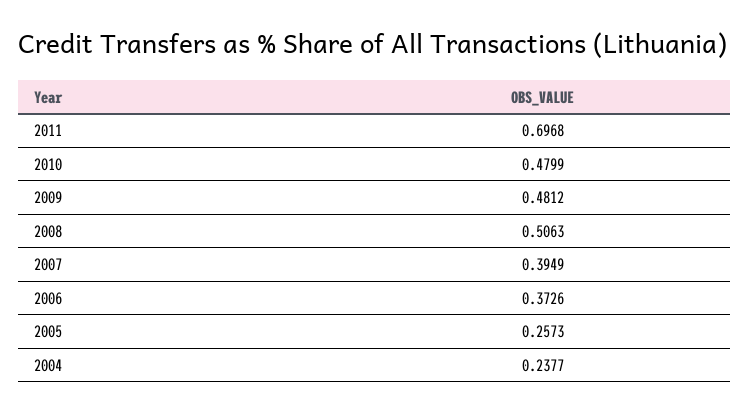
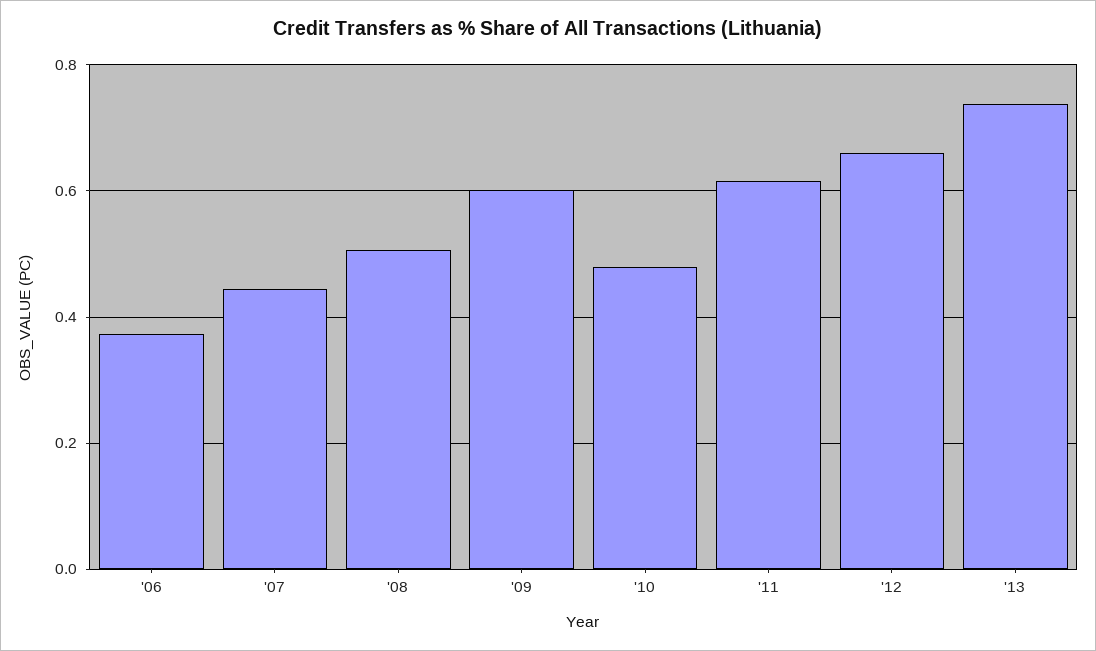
2011: 0.6968 -> 0.62
2009: 0.4812 -> 0.6
2007: 0.3949 -> 0.44
2005: 0.2573 -> none
2004: 0.2377 -> none
'12: none -> 0.66
'13: none -> 0.74

